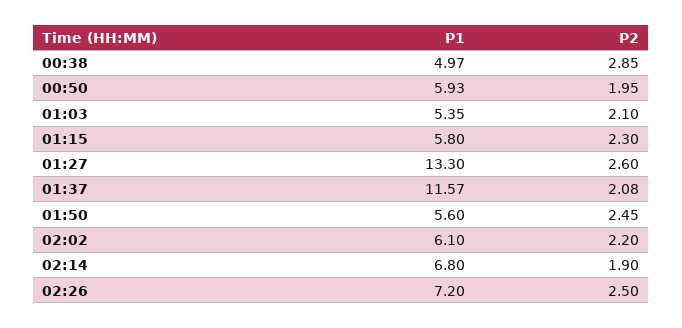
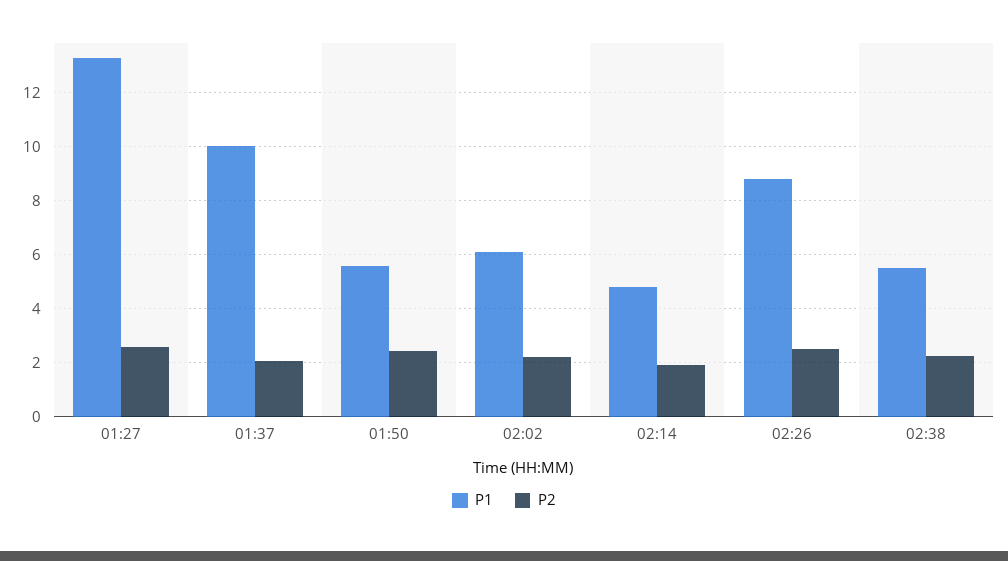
P1, 00:38: 4.97 -> none
P2, 00:38: 2.85 -> none
P1, 00:50: 5.93 -> none
P2, 00:50: 1.95 -> none
P1, 01:03: 5.35 -> none
P2, 01:03: 2.1 -> none
P1, 01:15: 5.8 -> none
P2, 01:15: 2.3 -> none
P1, 01:37: 11.57 -> 10
P1, 02:14: 6.8 -> 4.75
P1, 02:26: 7.2 -> 8.75
P1, 02:38: none -> 5.5
P2, 02:38: none -> 2.25

